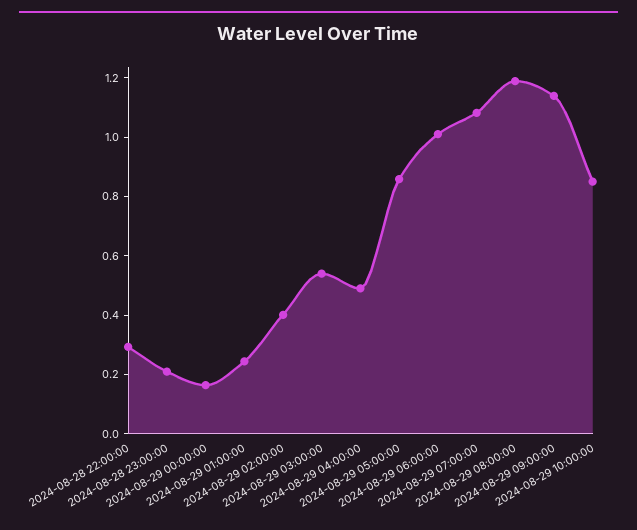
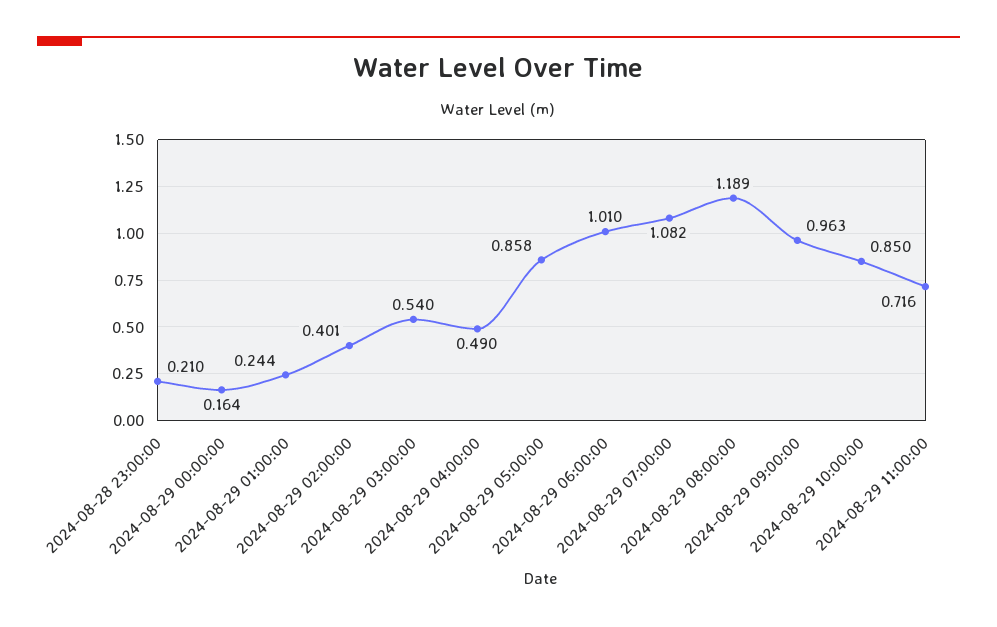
2024-08-28 22:00:00: 0.3 -> none
2024-08-29 09:00:00: 1.15 -> 0.963
2024-08-29 11:00:00: none -> 0.716

